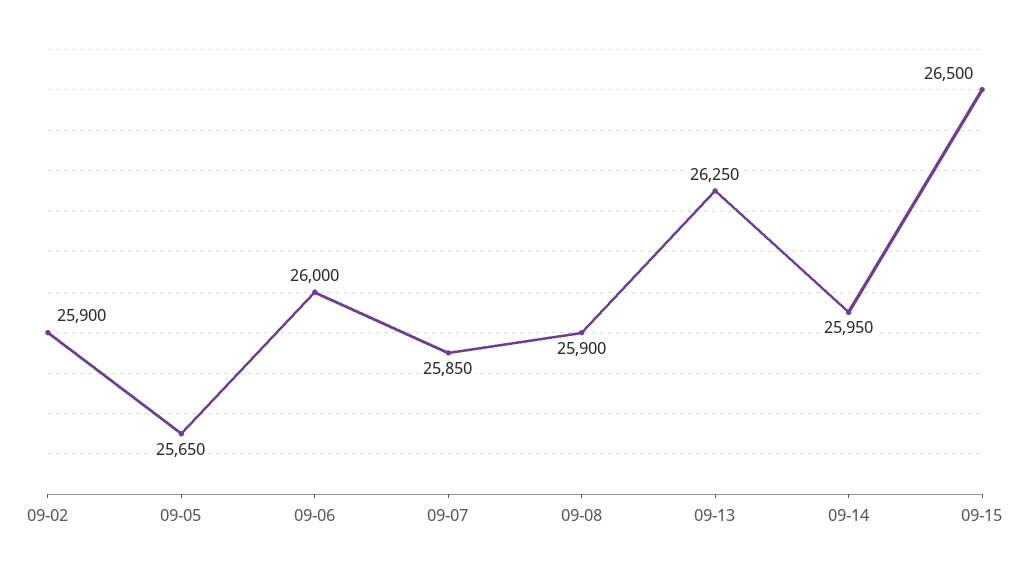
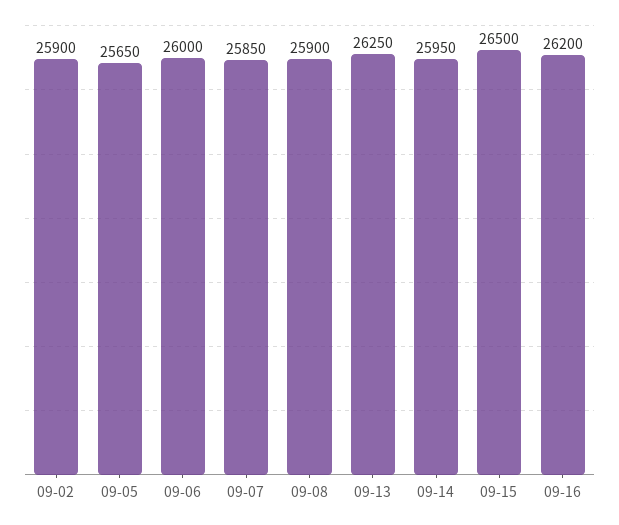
09-16: none -> 26200

